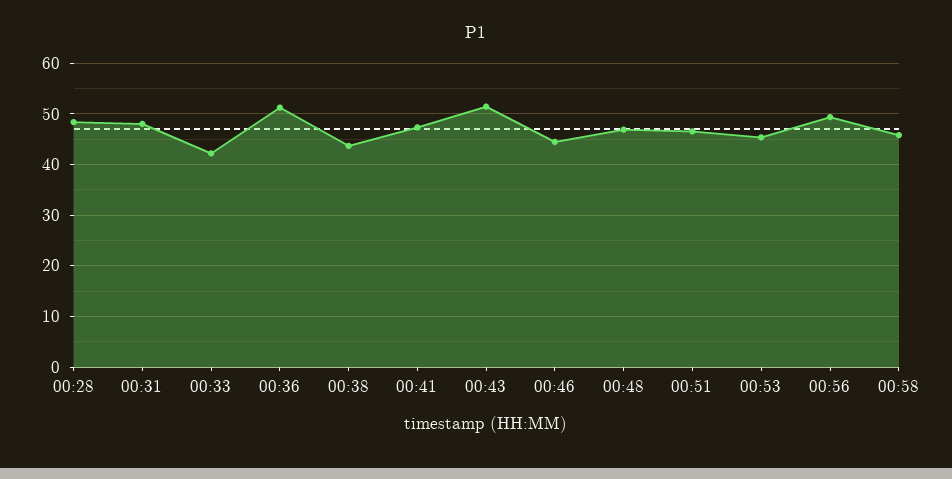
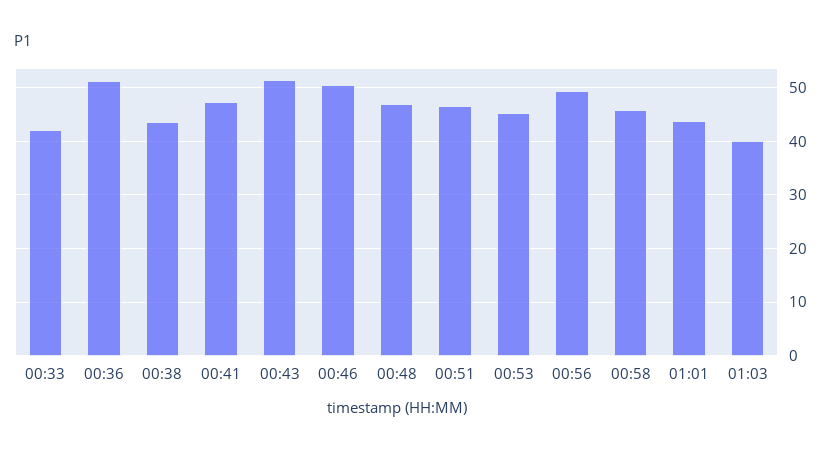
00:28: 48 -> none
00:31: 48 -> none
00:46: 44 -> 50
01:01: none -> 44
01:03: none -> 40

